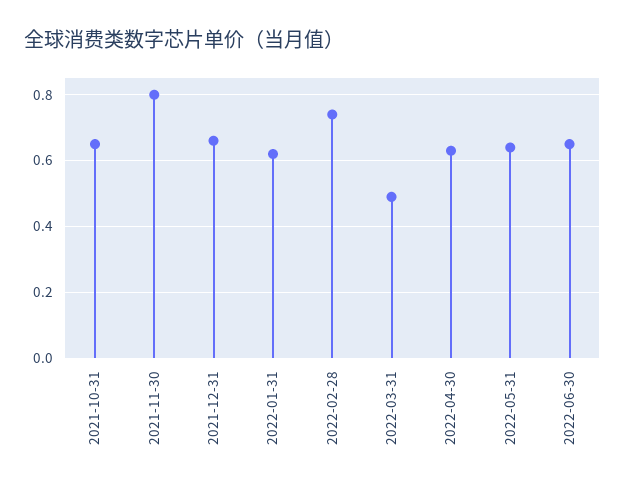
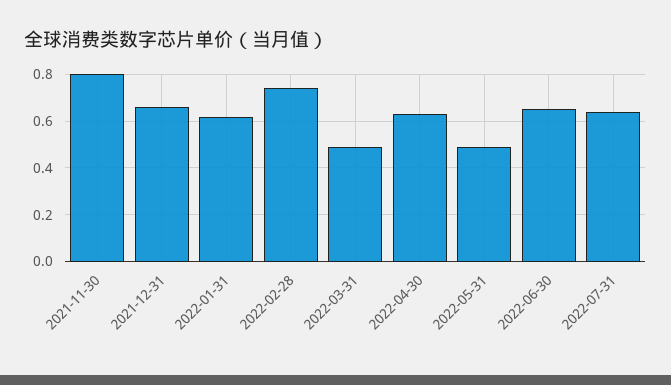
2021-10-31: 0.65 -> none
2022-05-31: 0.65 -> 0.5
2022-07-31: none -> 0.65

